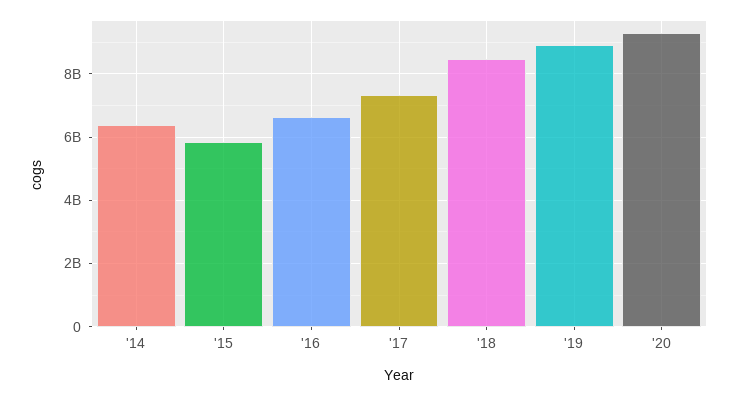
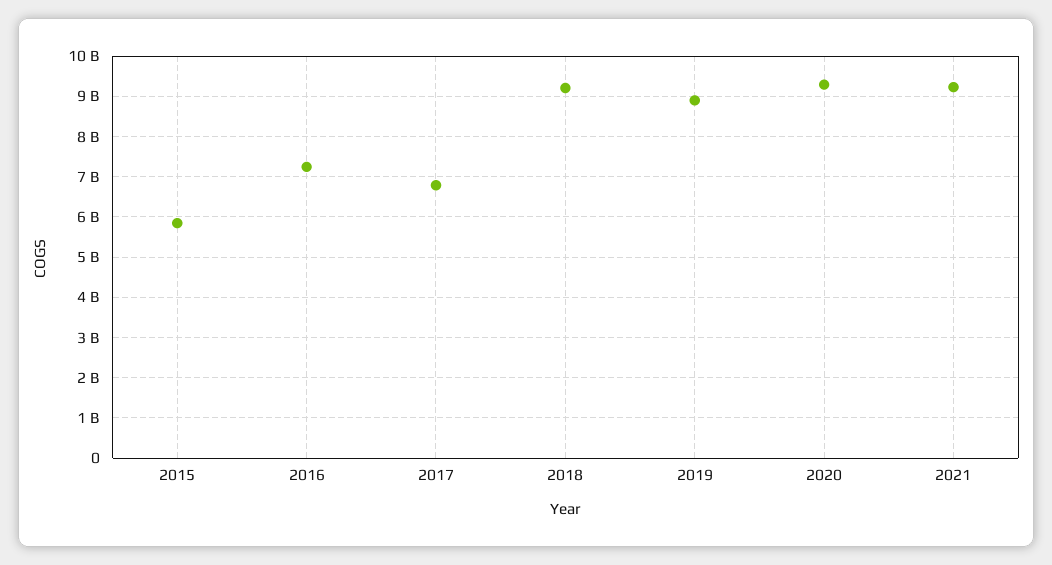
'14: 6400000000 -> none
'16: 6600000000 -> 7200000000
'17: 7400000000 -> 6800000000
'18: 8400000000 -> 9200000000
2021: none -> 9200000000

